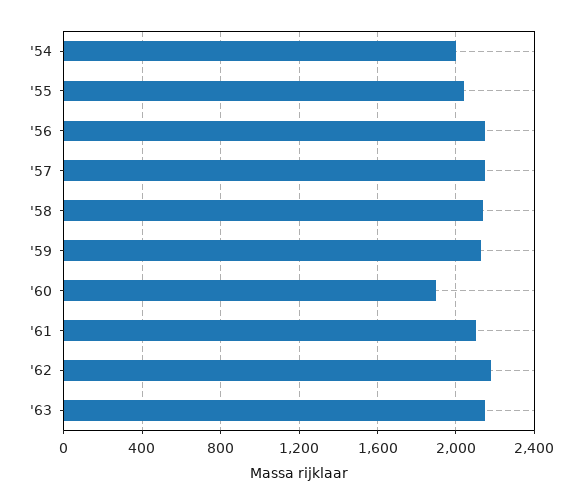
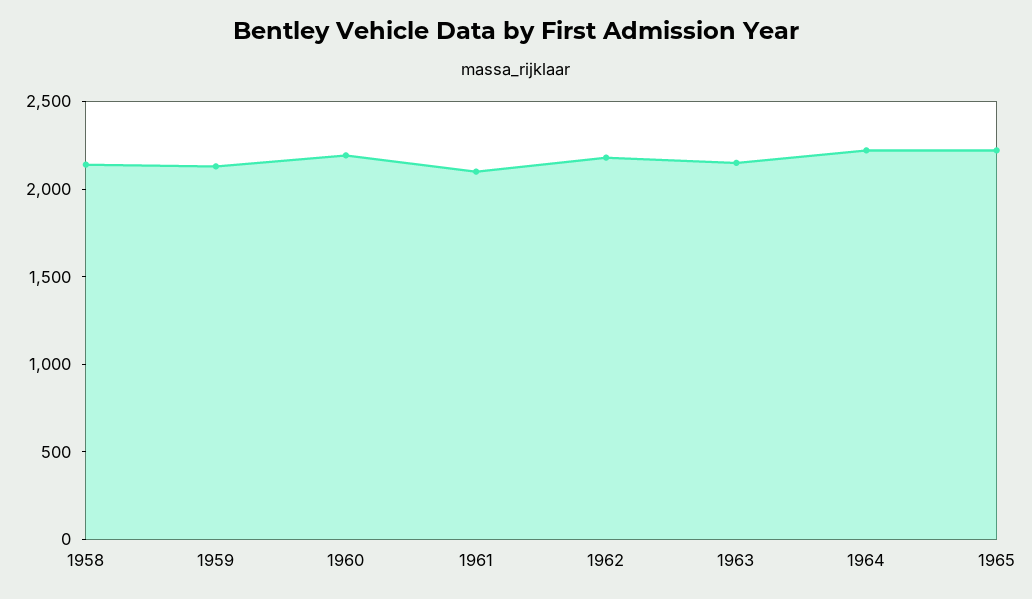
'54: 2000 -> none
'55: 2050 -> none
'56: 2150 -> none
'57: 2150 -> none
'60: 1900 -> 2200
1964: none -> 2200
1965: none -> 2200

